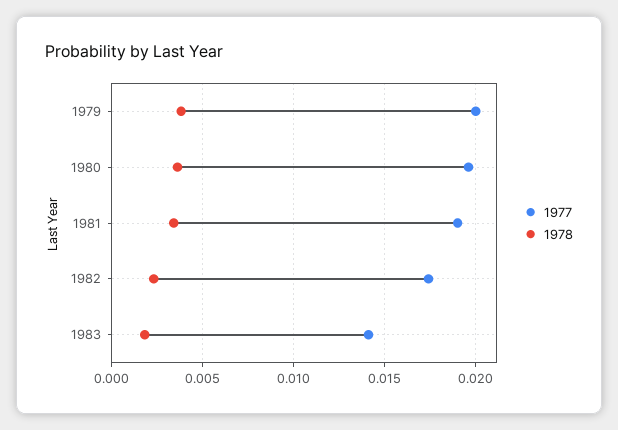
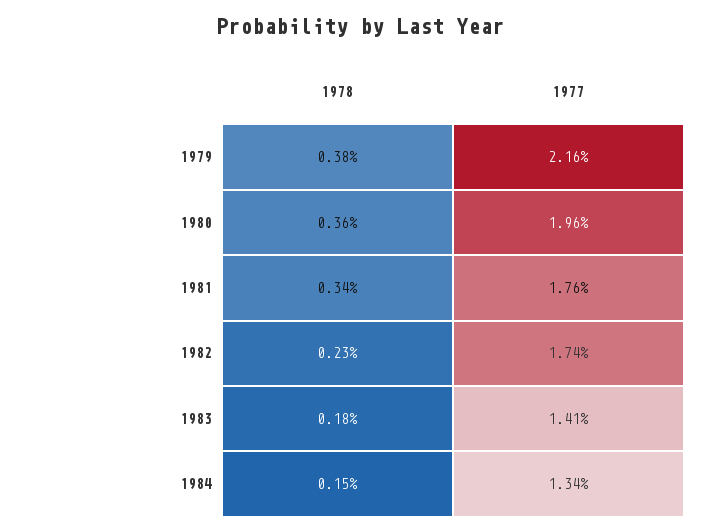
1977, 1979: 0.02 -> 0.0216
1977, 1981: 0.019 -> 0.0176
1978, 1984: none -> 0.0015
1977, 1984: none -> 0.0134

